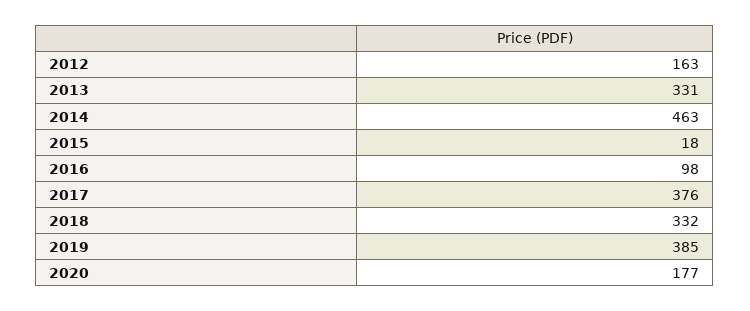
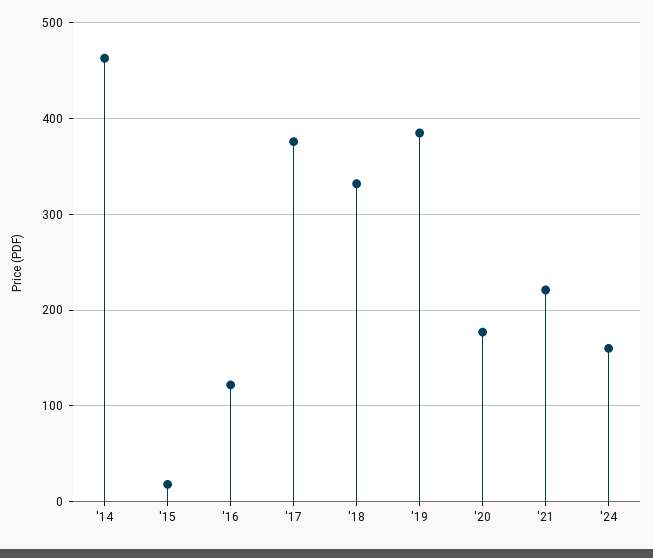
2012: 163 -> none
2013: 331 -> none
2016: 98 -> 120
'21: none -> 220
'24: none -> 160

